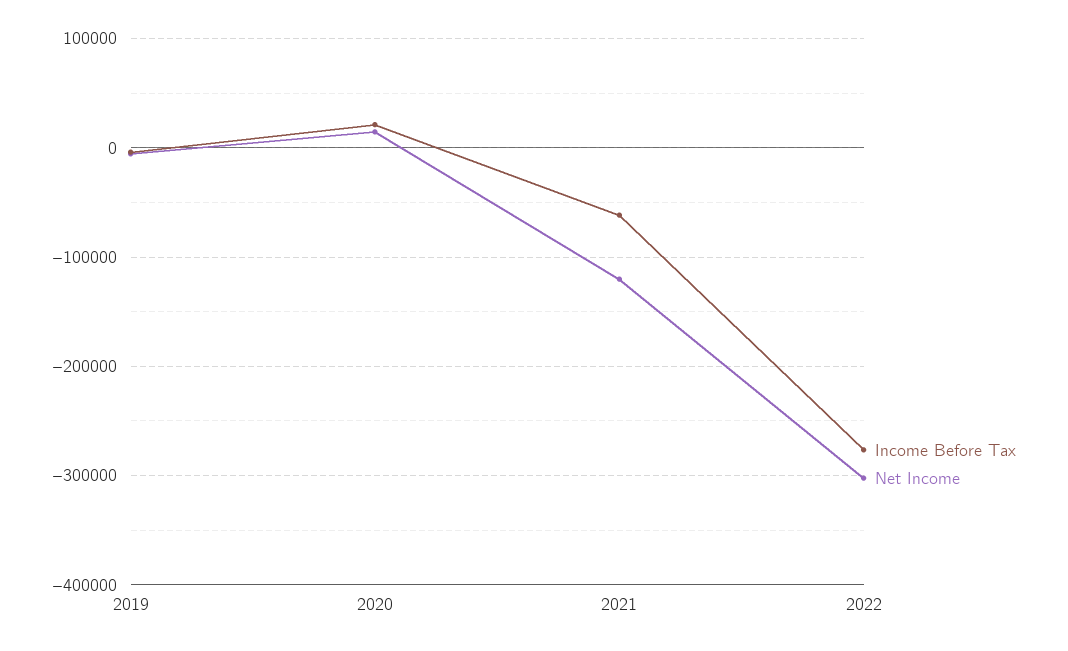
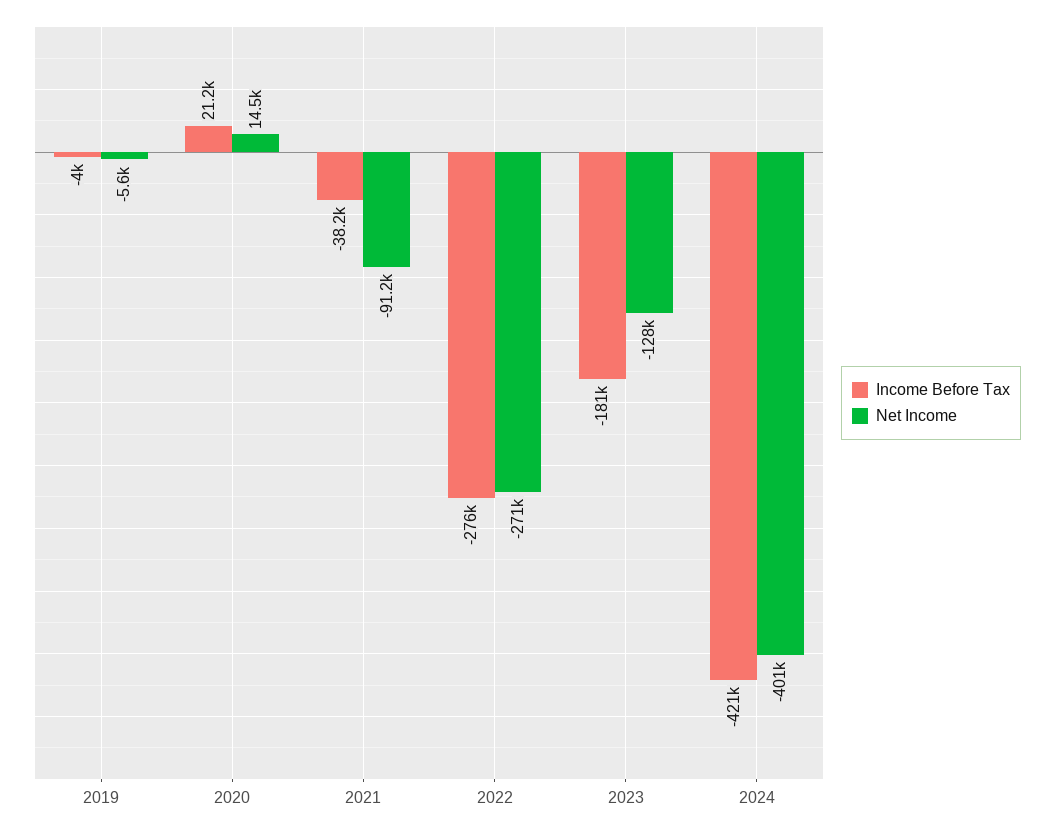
Income Before Tax, 2021: -60000 -> -38200
Net Income, 2021: -120000 -> -91200
Net Income, 2022: -300000 -> -271000
Income Before Tax, 2023: none -> -181000
Net Income, 2023: none -> -128000
Income Before Tax, 2024: none -> -421000
Net Income, 2024: none -> -401000

